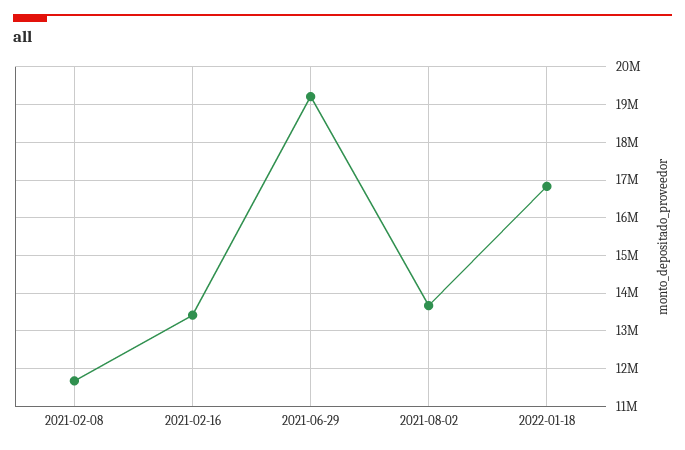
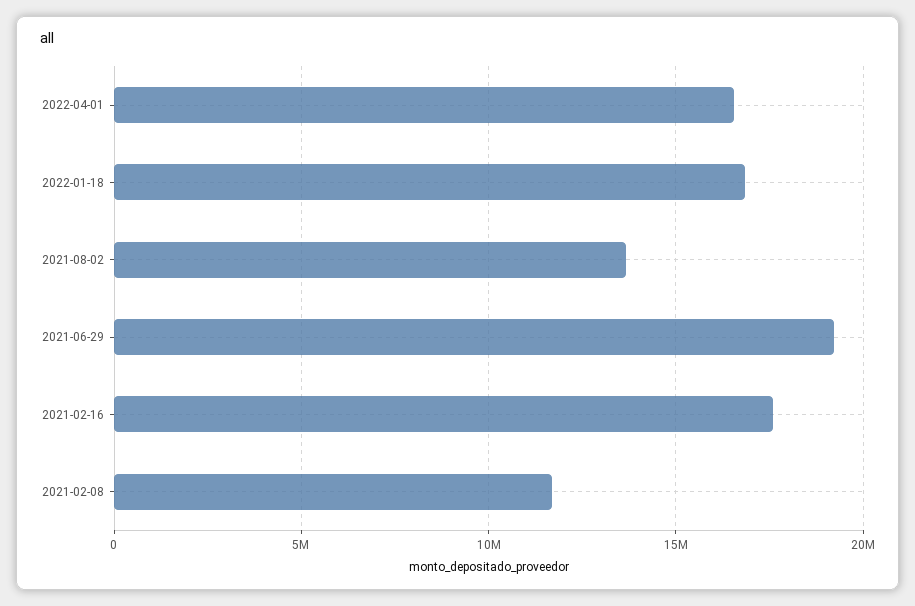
2021-02-16: 13400000 -> 17500000
2022-04-01: none -> 16500000

